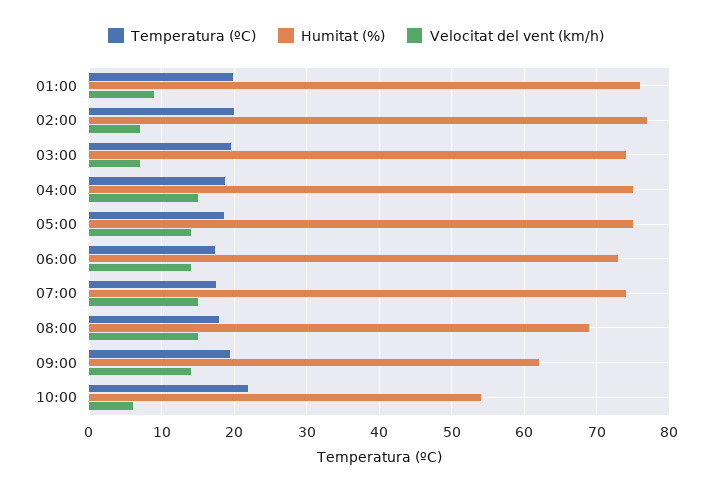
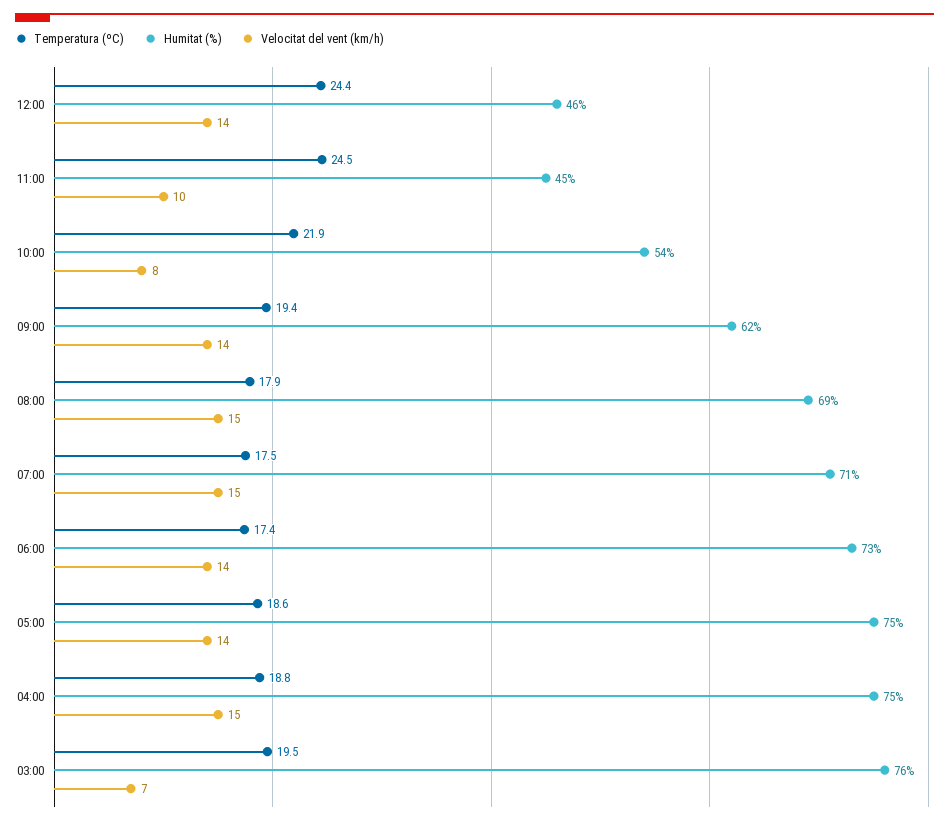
Temperatura (ºC), 01:00: 20 -> none
Humitat (%), 01:00: 76 -> none
Velocitat del vent (km/h), 01:00: 9 -> none
Temperatura (ºC), 02:00: 20 -> none
Humitat (%), 02:00: 77 -> none
Velocitat del vent (km/h), 02:00: 7 -> none
Humitat (%), 03:00: 74 -> 76
Humitat (%), 07:00: 74 -> 71
Velocitat del vent (km/h), 10:00: 6 -> 8
Temperatura (ºC), 12:00: none -> 24.4
Humitat (%), 12:00: none -> 46
Velocitat del vent (km/h), 12:00: none -> 14
Temperatura (ºC), 11:00: none -> 24.5
Humitat (%), 11:00: none -> 45
Velocitat del vent (km/h), 11:00: none -> 10

